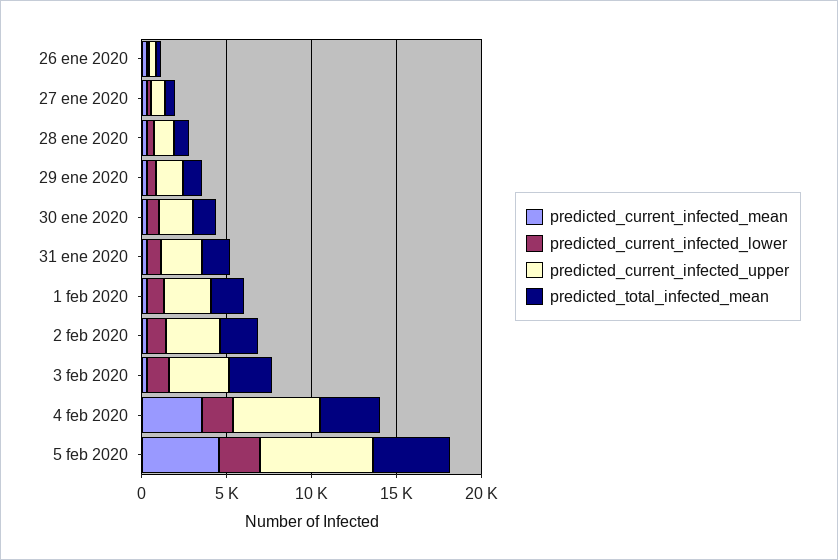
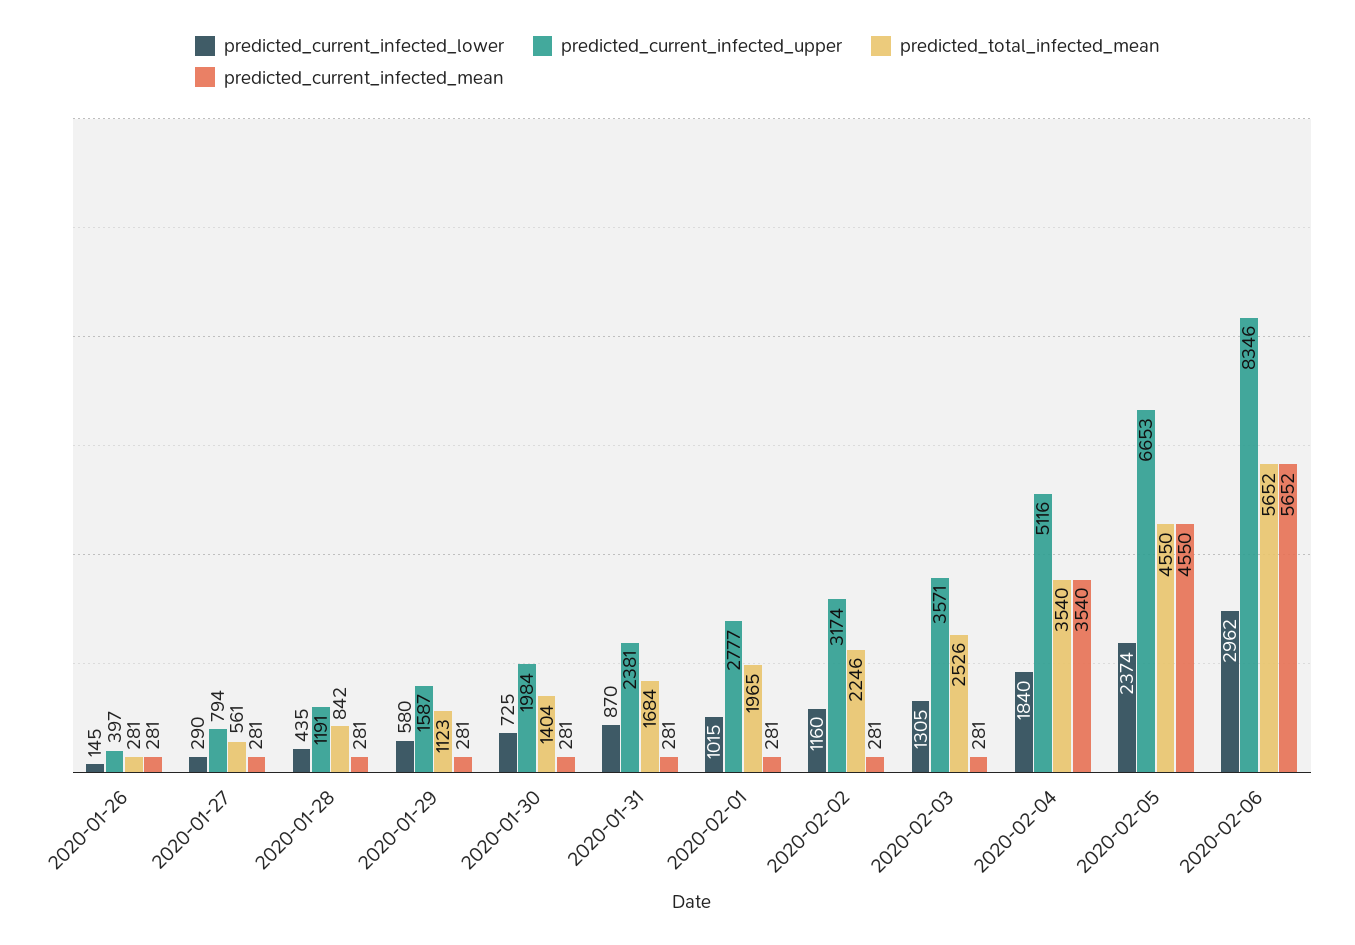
predicted_current_infected_lower, 2020-02-06: none -> 2962
predicted_current_infected_upper, 2020-02-06: none -> 8346
predicted_total_infected_mean, 2020-02-06: none -> 5652
predicted_current_infected_mean, 2020-02-06: none -> 5652

